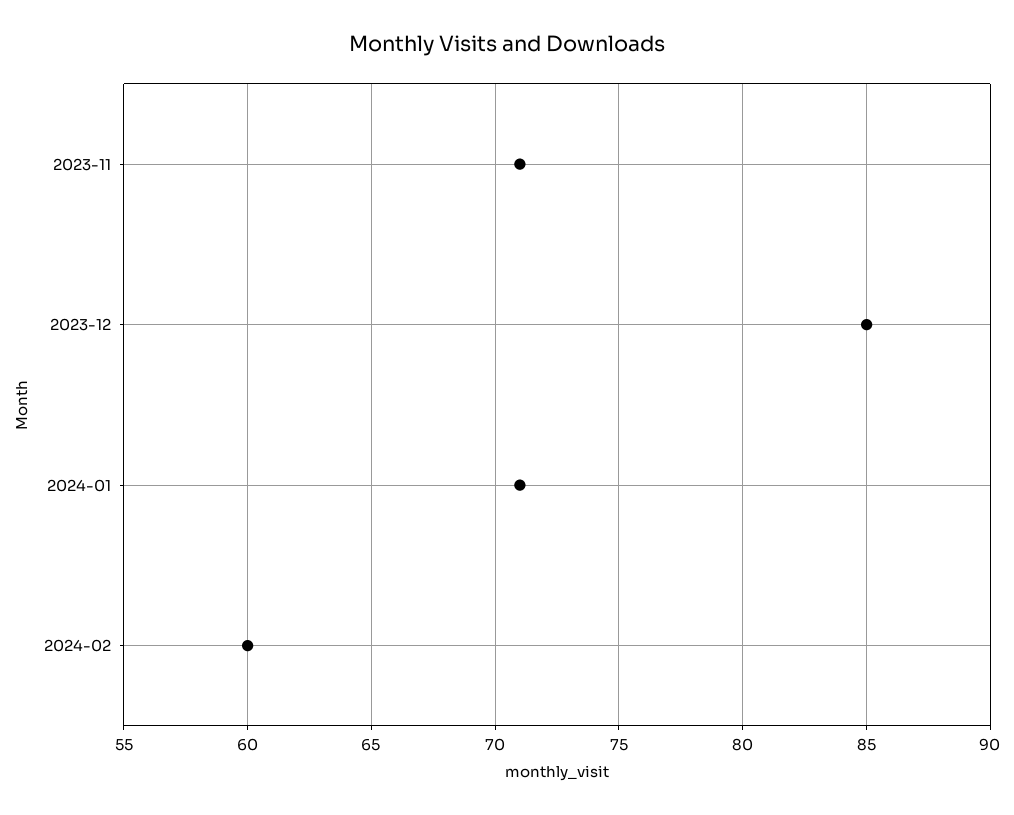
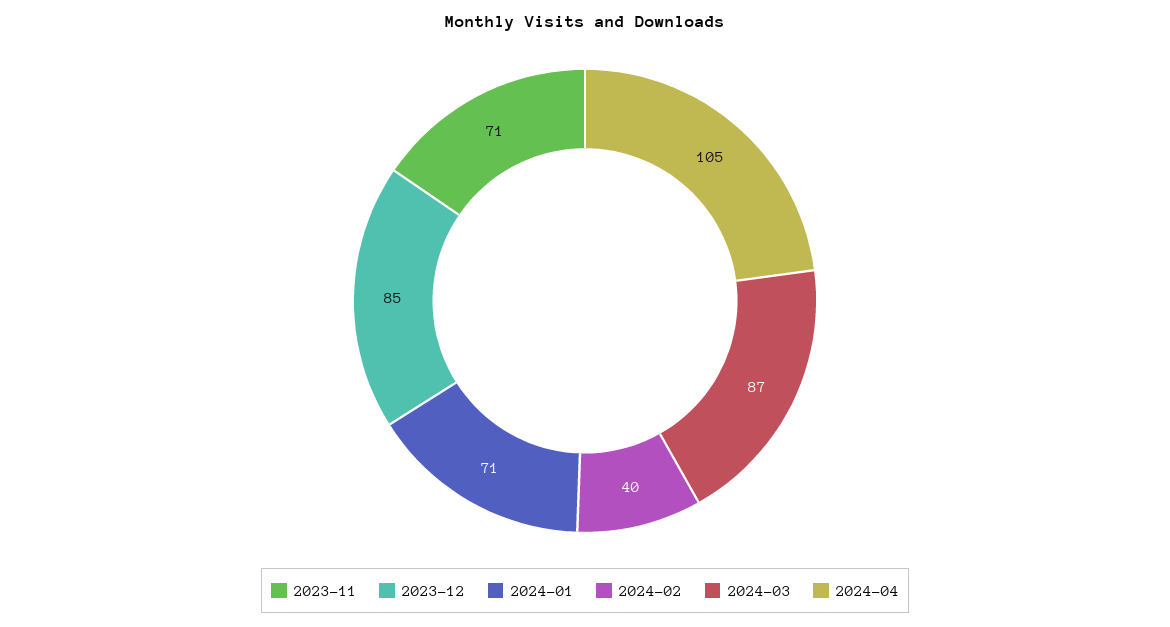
2024-02: 60 -> 40
2024-03: none -> 87
2024-04: none -> 105

